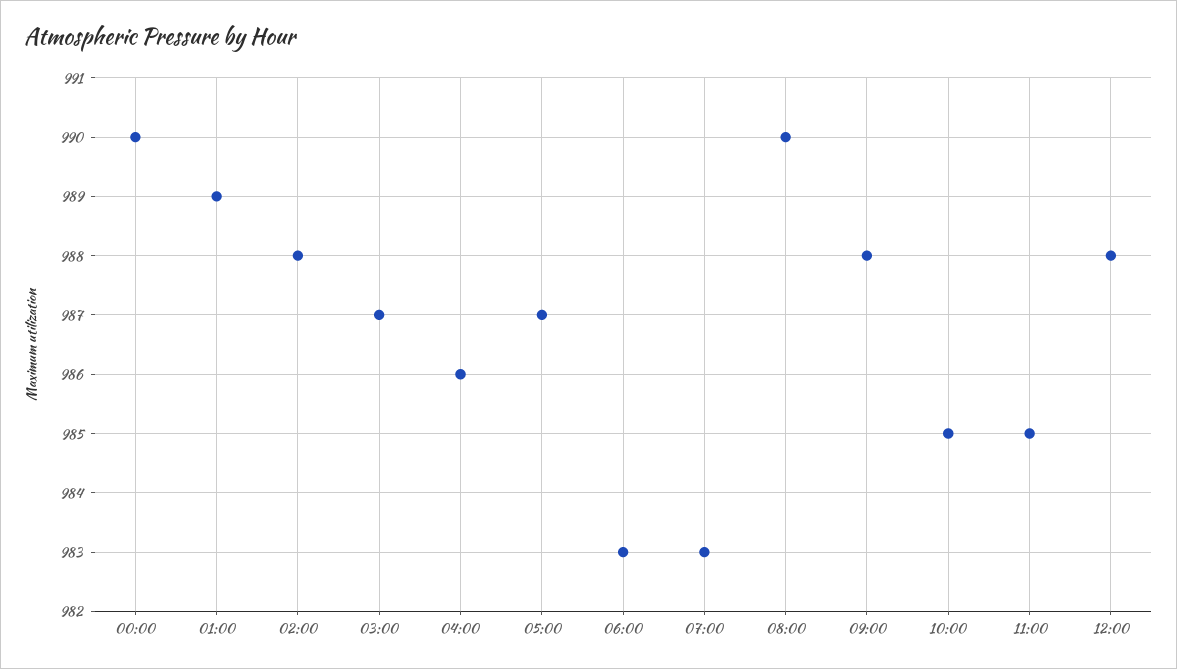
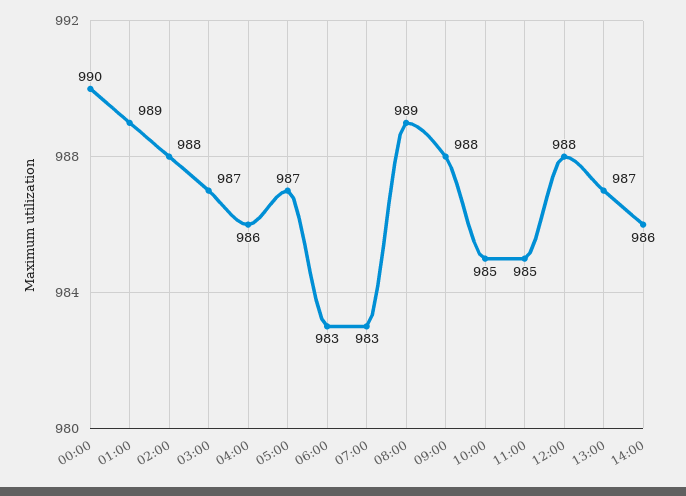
08:00: 990 -> 989
13:00: none -> 987
14:00: none -> 986

